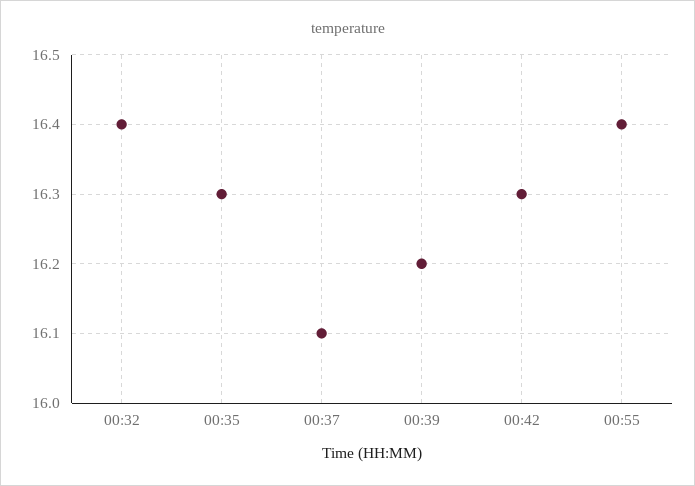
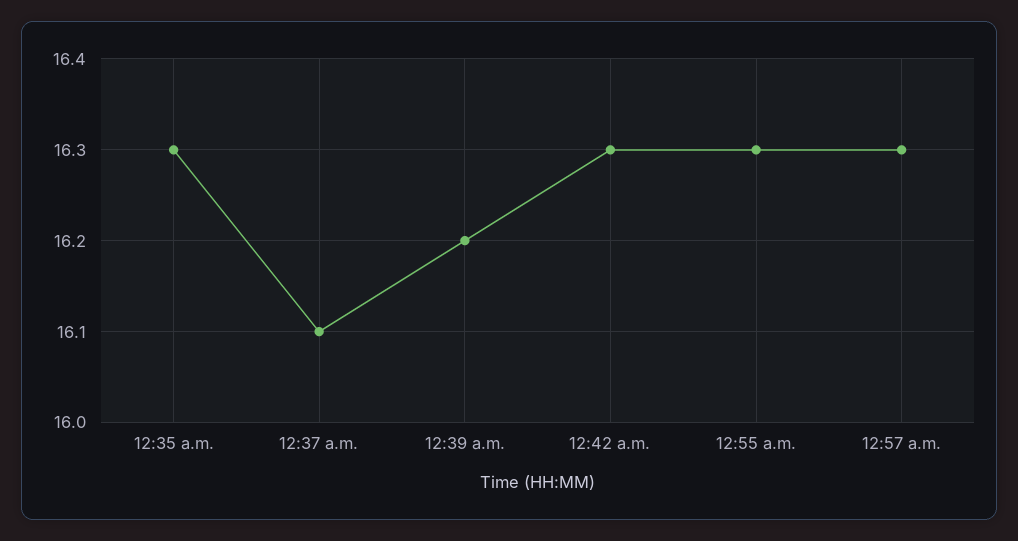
00:32: 16.4 -> none
00:55: 16.4 -> 16.3
12:57 a.m.: none -> 16.3

